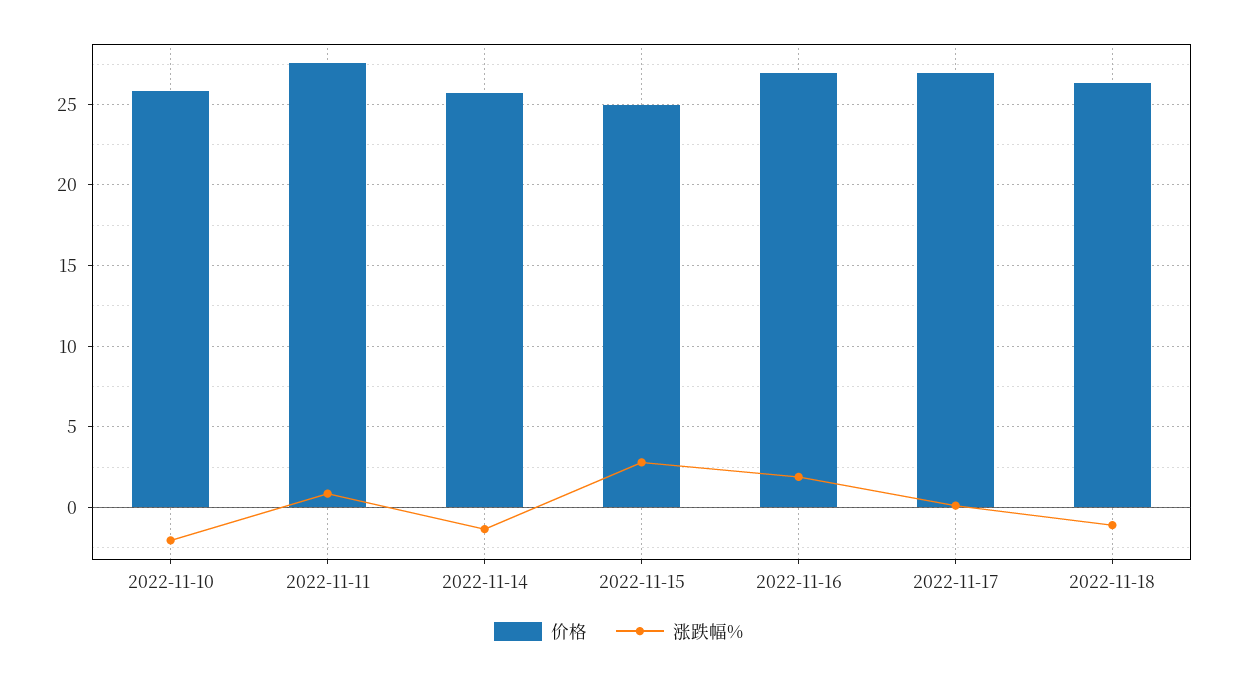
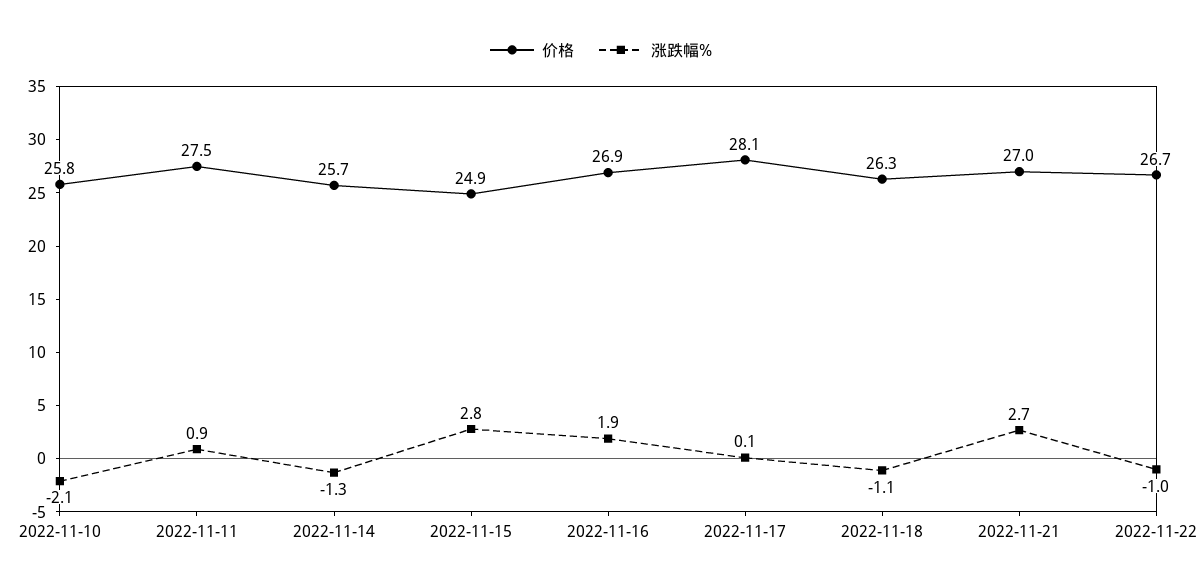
价格, 2022-11-17: 27 -> 28.1
价格, 2022-11-21: none -> 27
涨跌幅%, 2022-11-21: none -> 2.7
价格, 2022-11-22: none -> 26.7
涨跌幅%, 2022-11-22: none -> -1

